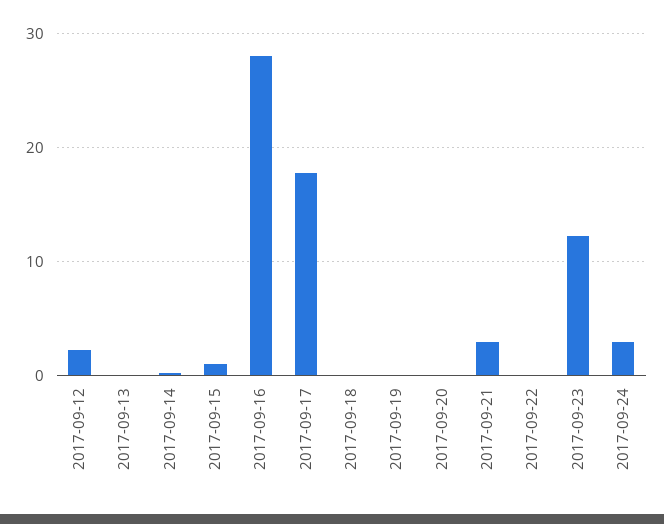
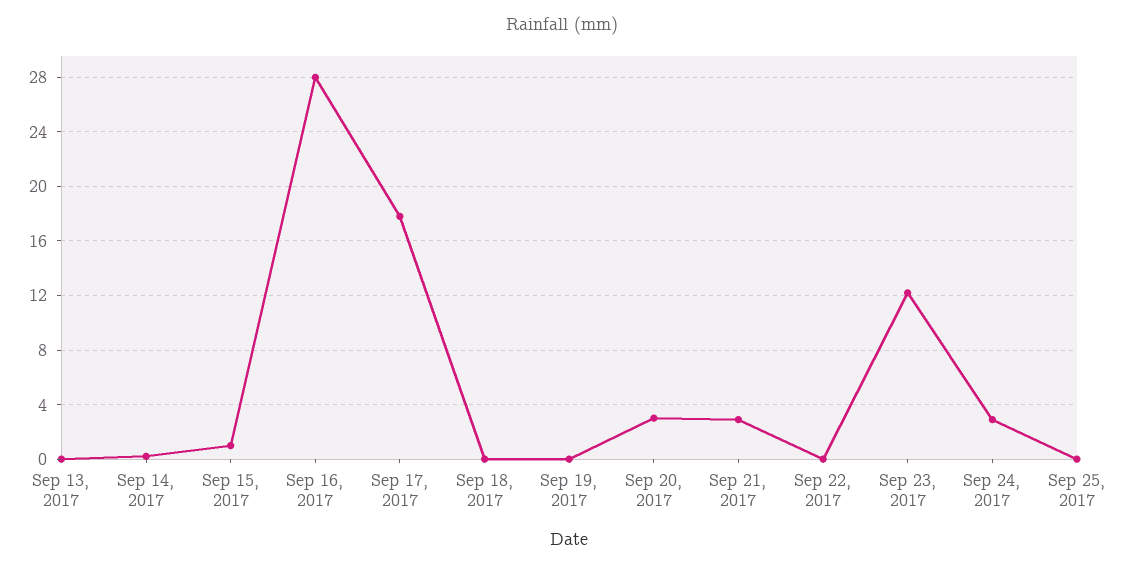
2017-09-12: 2 -> none
2017-09-20: 0 -> 3
Sep 25, 2017: none -> 0

